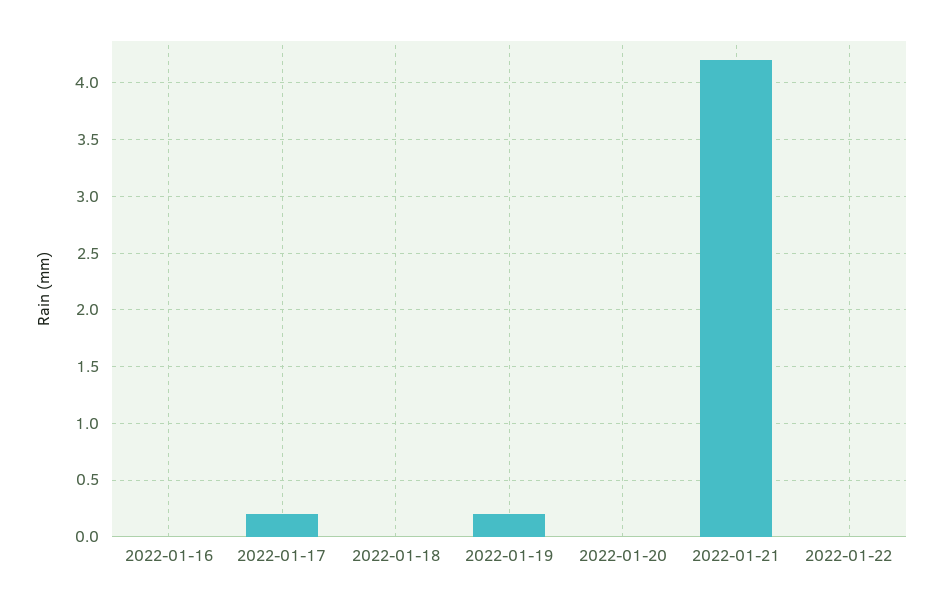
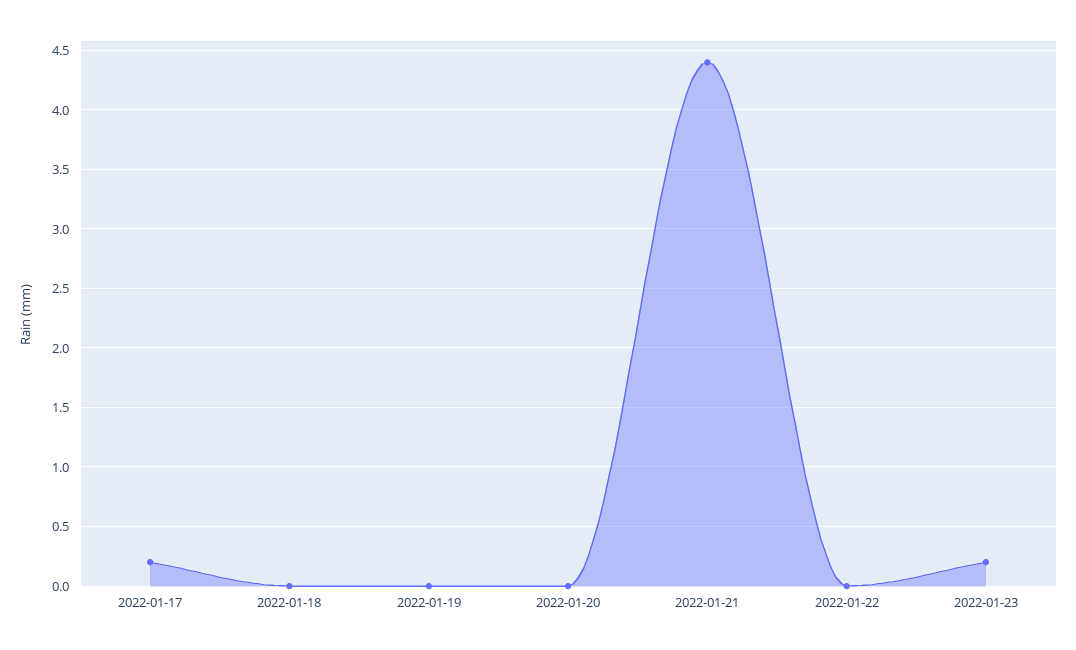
2022-01-16: 0 -> none
2022-01-19: 0.2 -> 0
2022-01-21: 4.2 -> 4.4
2022-01-23: none -> 0.2

